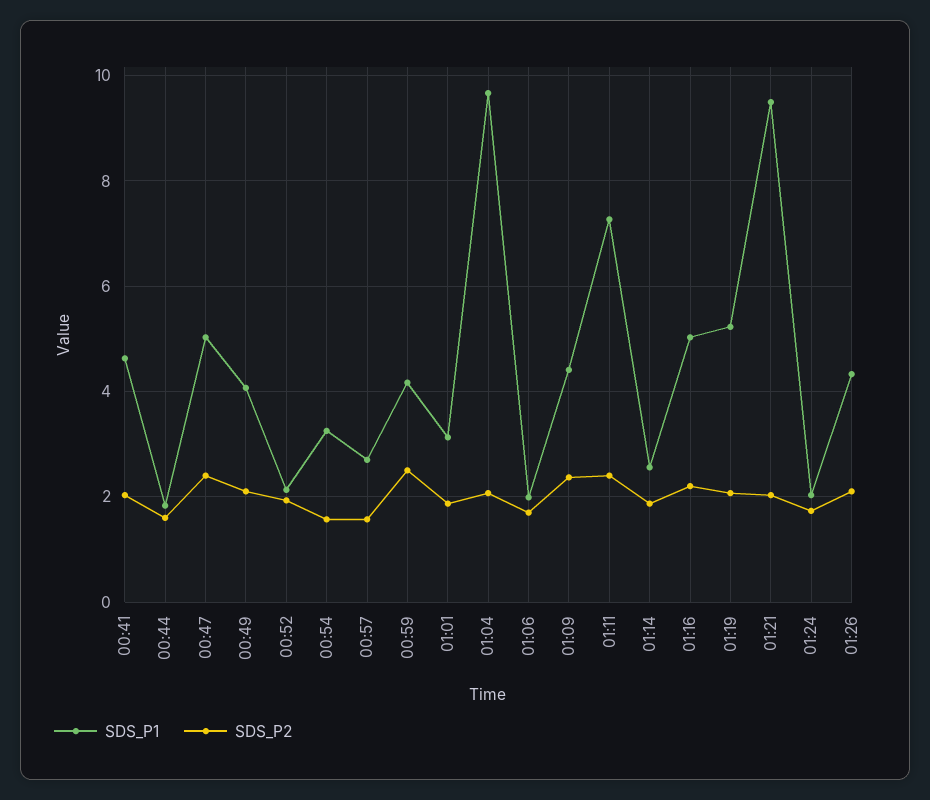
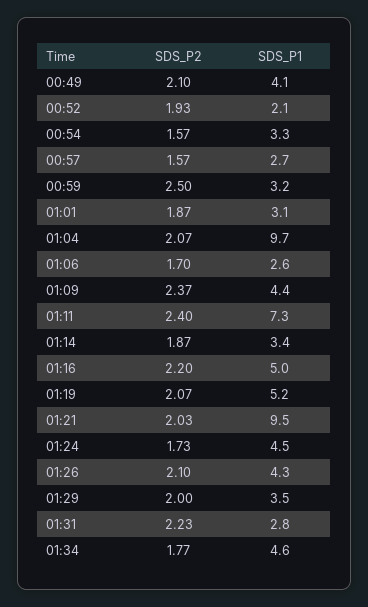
SDS_P1, 00:41: 4.6 -> none
SDS_P2, 00:41: 2 -> none
SDS_P1, 00:44: 1.8 -> none
SDS_P2, 00:44: 1.6 -> none
SDS_P1, 00:47: 5 -> none
SDS_P2, 00:47: 2.4 -> none
SDS_P1, 00:59: 4.2 -> 3.2
SDS_P1, 01:06: 2 -> 2.6
SDS_P1, 01:14: 2.6 -> 3.4
SDS_P1, 01:24: 2 -> 4.5
SDS_P2, 01:29: none -> 2
SDS_P1, 01:29: none -> 3.5
SDS_P2, 01:31: none -> 2.23
SDS_P1, 01:31: none -> 2.8
SDS_P2, 01:34: none -> 1.77
SDS_P1, 01:34: none -> 4.6

